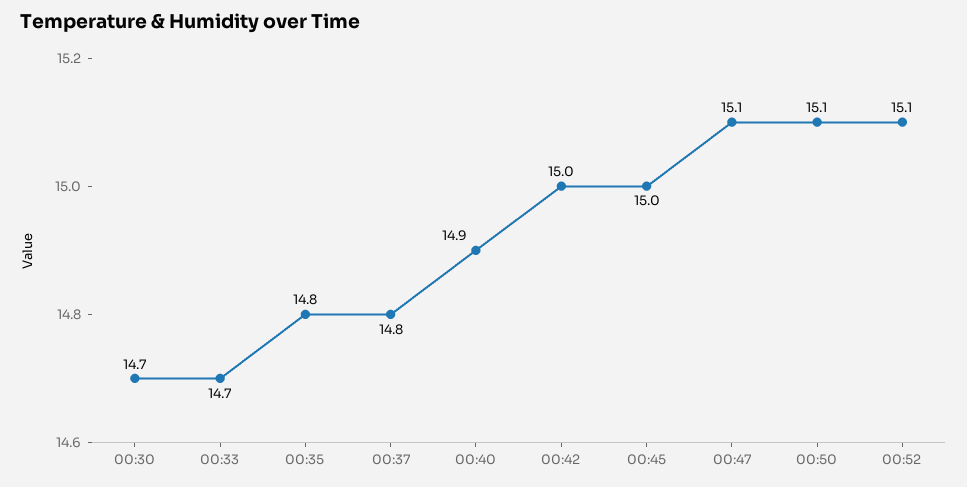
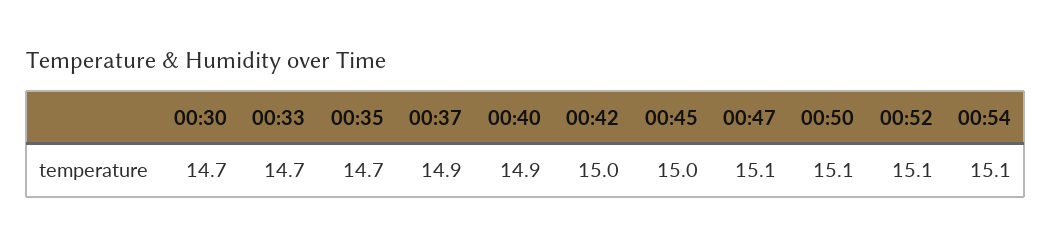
00:35: 14.8 -> 14.7
00:37: 14.8 -> 14.9
00:54: none -> 15.1

